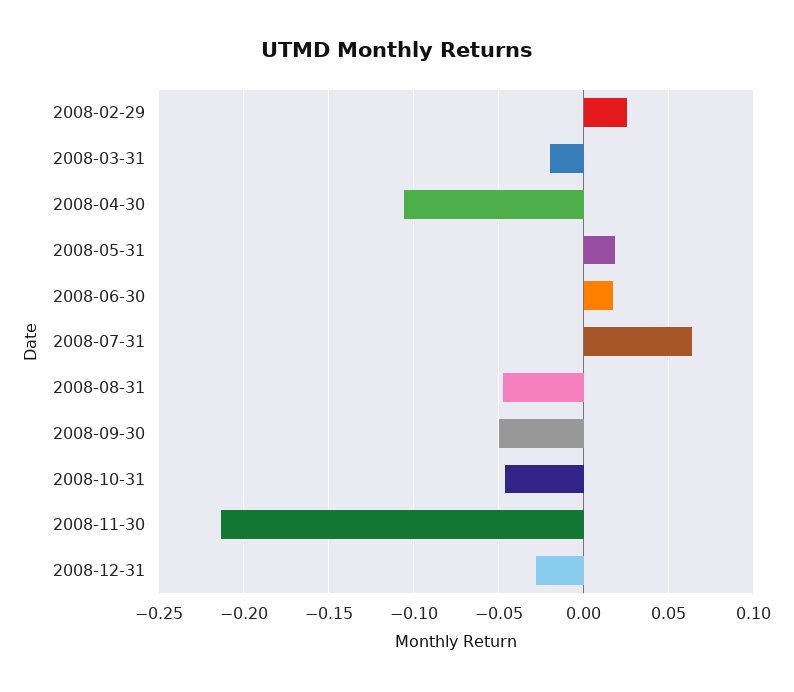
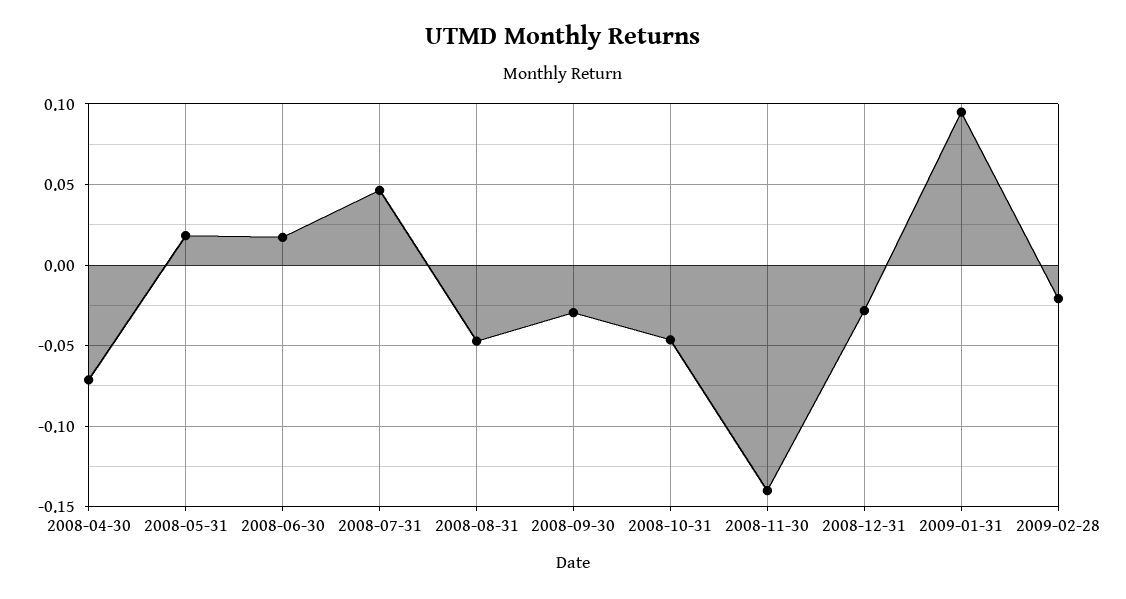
2008-02-29: 0.025 -> none
2008-03-31: -0.02 -> none
2008-04-30: -0.105 -> -0.07
2008-07-31: 0.065 -> 0.045
2008-09-30: -0.05 -> -0.03
2008-11-30: -0.215 -> -0.14
2009-01-31: none -> 0.095
2009-02-28: none -> -0.02

